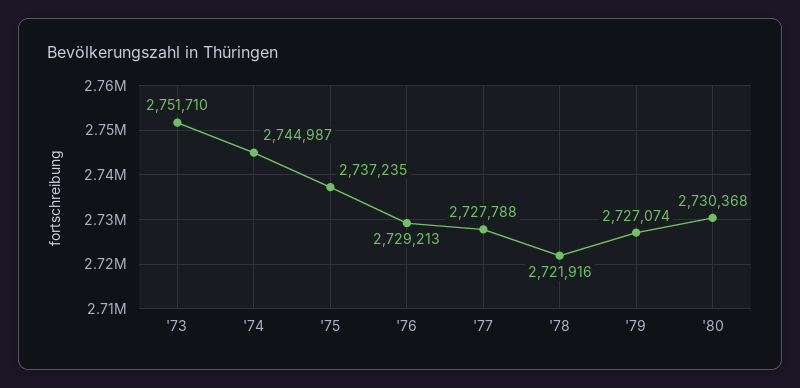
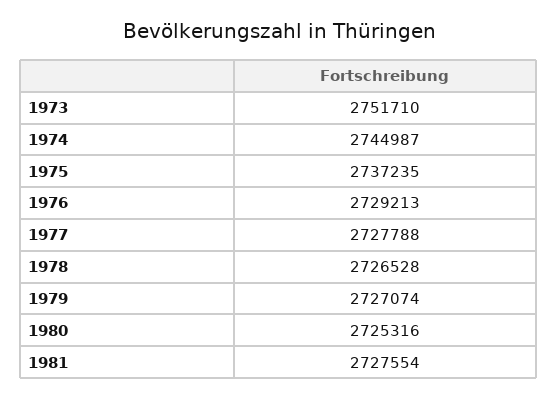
'78: 2721916 -> 2726528
'80: 2730368 -> 2725316
1981: none -> 2727554

